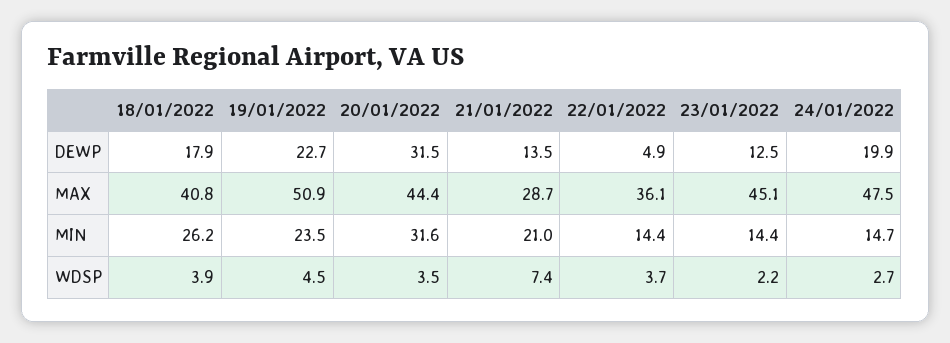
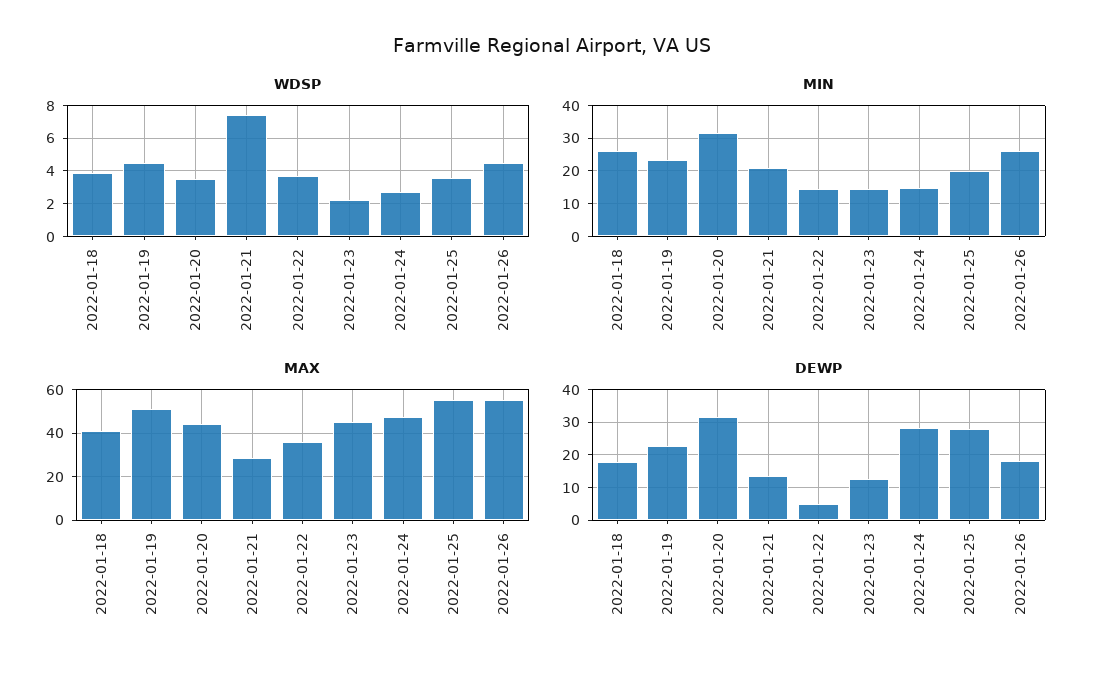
DEWP, 24/01/2022: 19.9 -> 28
WDSP, 2022-01-25: none -> 3.5
WDSP, 2022-01-26: none -> 4.5
MIN, 2022-01-25: none -> 20
MIN, 2022-01-26: none -> 26
MAX, 2022-01-25: none -> 55
MAX, 2022-01-26: none -> 55
DEWP, 2022-01-25: none -> 28
DEWP, 2022-01-26: none -> 18

